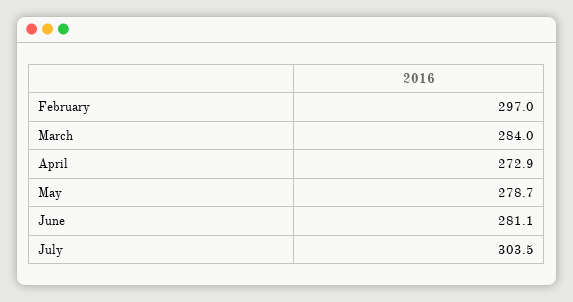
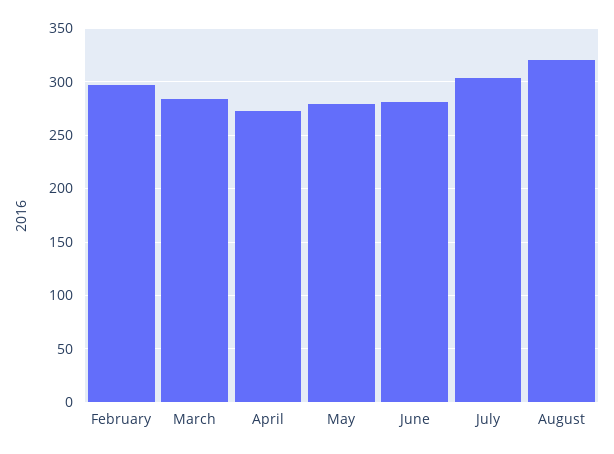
August: none -> 320

